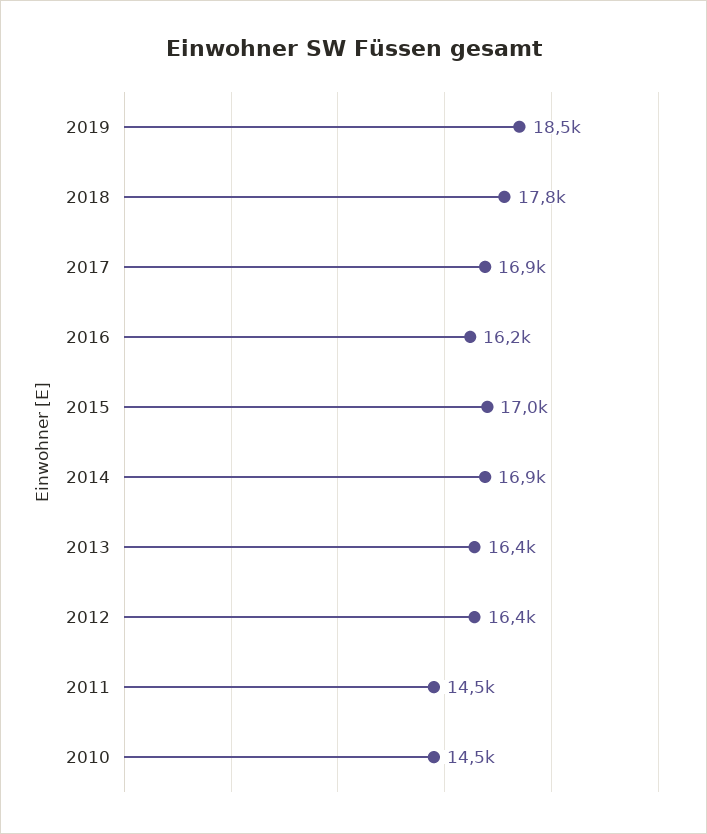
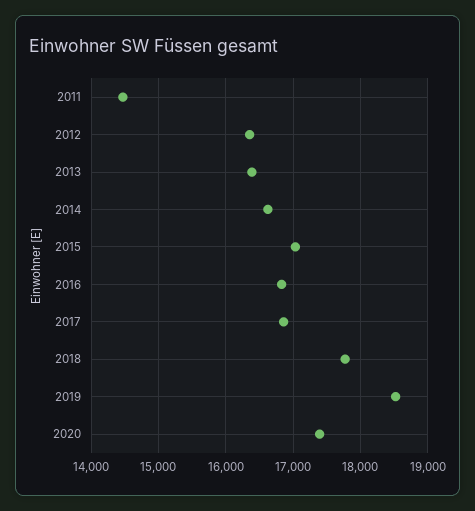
2016: 16200 -> 16800
2014: 16900 -> 16600
2010: 14500 -> none
2020: none -> 17400

